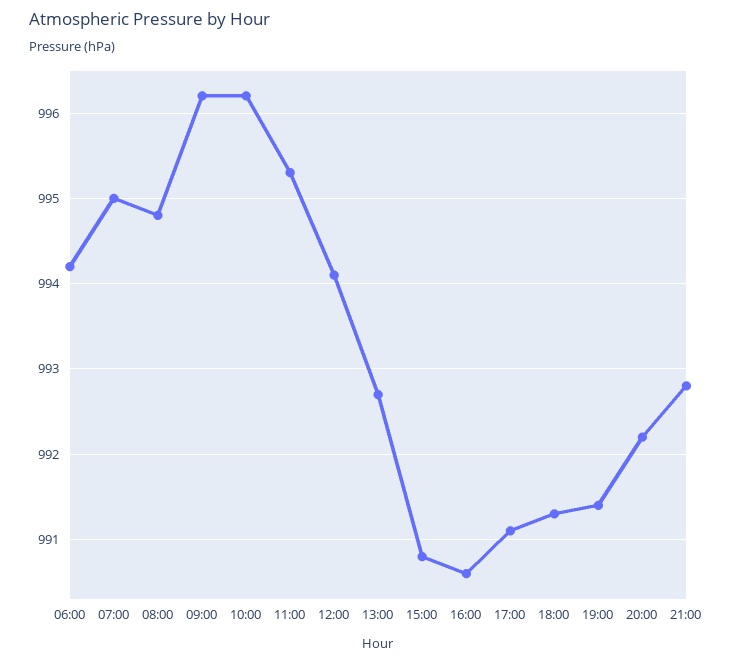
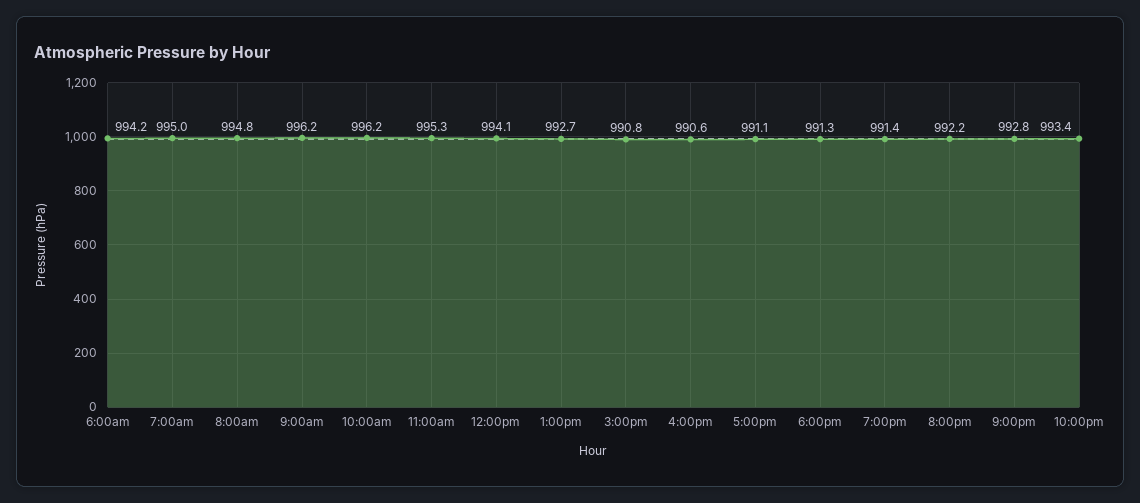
10:00pm: none -> 993.4

